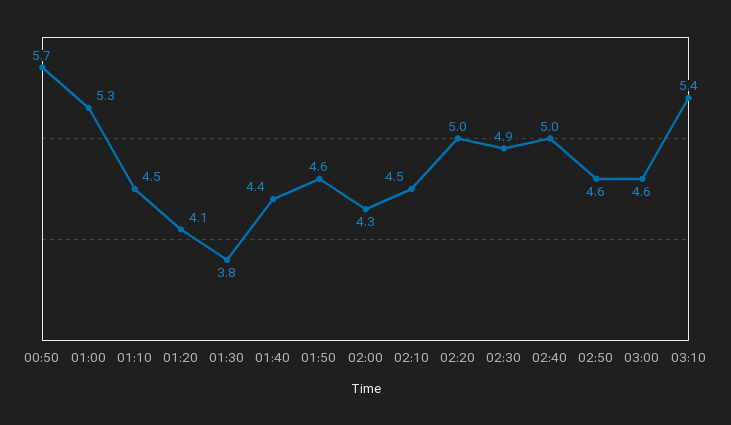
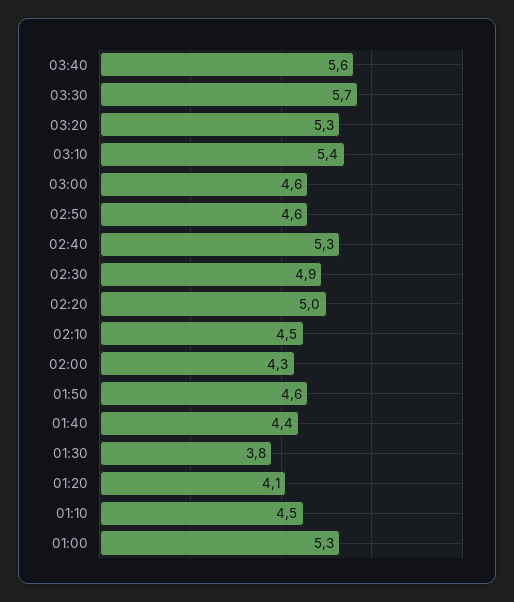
00:50: 5.7 -> none
02:40: 5 -> 5.3
03:40: none -> 5.6
03:30: none -> 5.7
03:20: none -> 5.3

